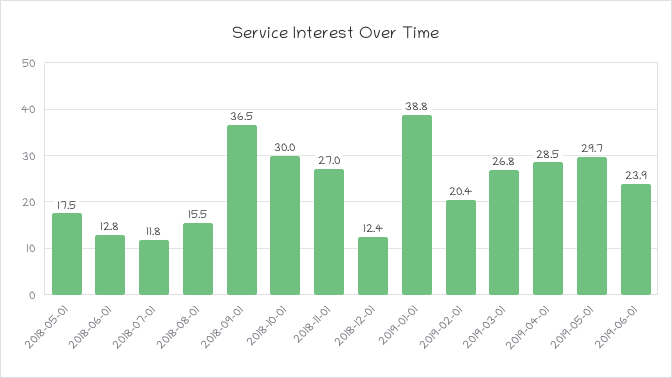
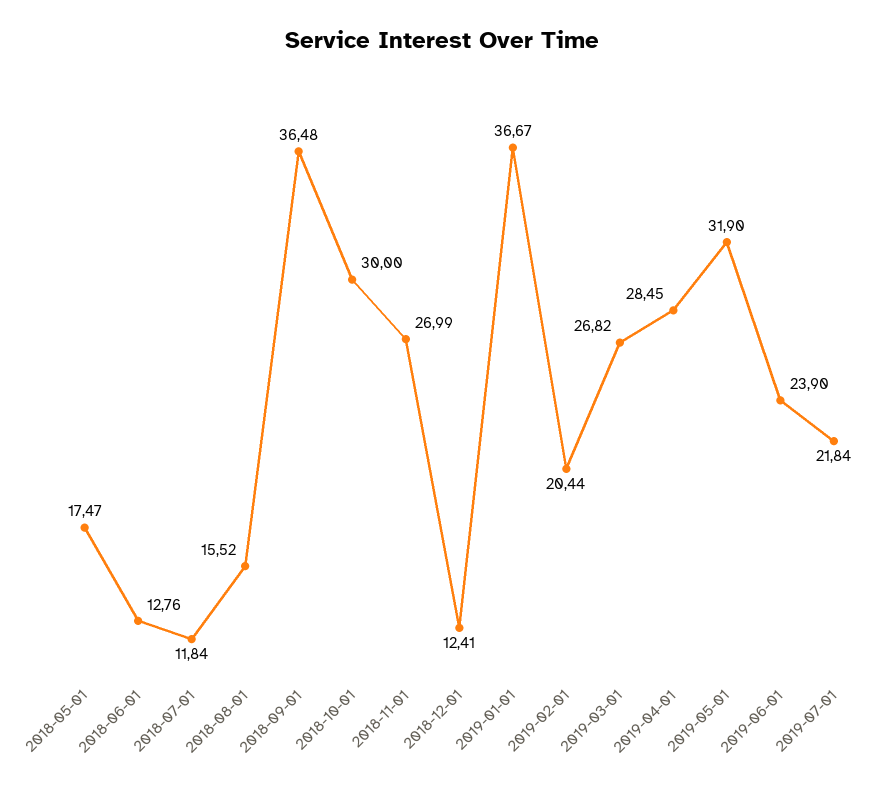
2019-01-01: 38.8 -> 36.67
2019-05-01: 29.7 -> 31.9
2019-07-01: none -> 21.84

